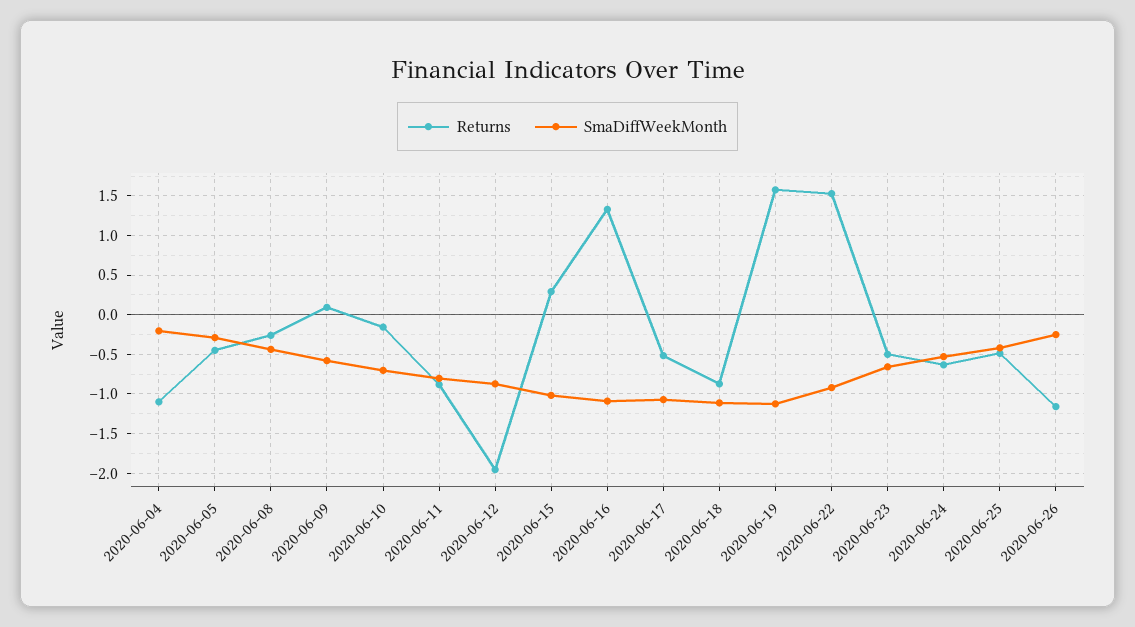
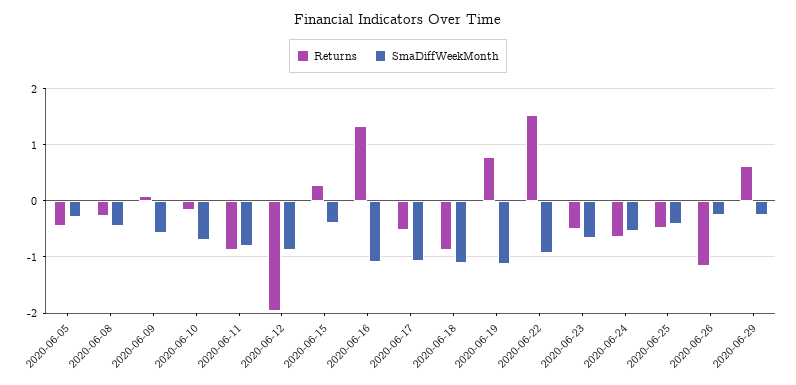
Returns, 2020-06-04: -1.1 -> none
SmaDiffWeekMonth, 2020-06-04: -0.2 -> none
SmaDiffWeekMonth, 2020-06-15: -1 -> -0.4
Returns, 2020-06-19: 1.6 -> 0.8
Returns, 2020-06-29: none -> 0.6
SmaDiffWeekMonth, 2020-06-29: none -> -0.2

